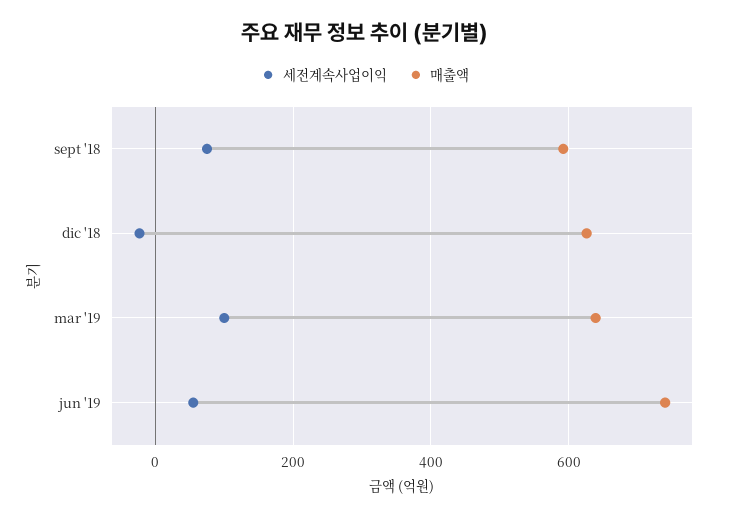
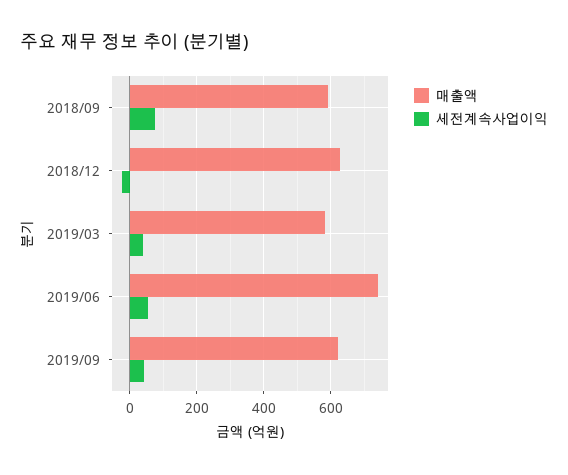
세전계속사업이익, mar '19: 100 -> 40
매출액, mar '19: 640 -> 580
매출액, 2019/09: none -> 620
세전계속사업이익, 2019/09: none -> 40

